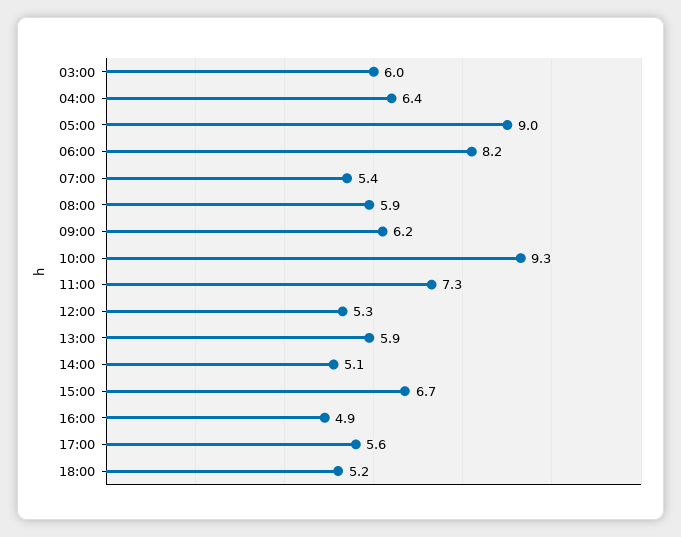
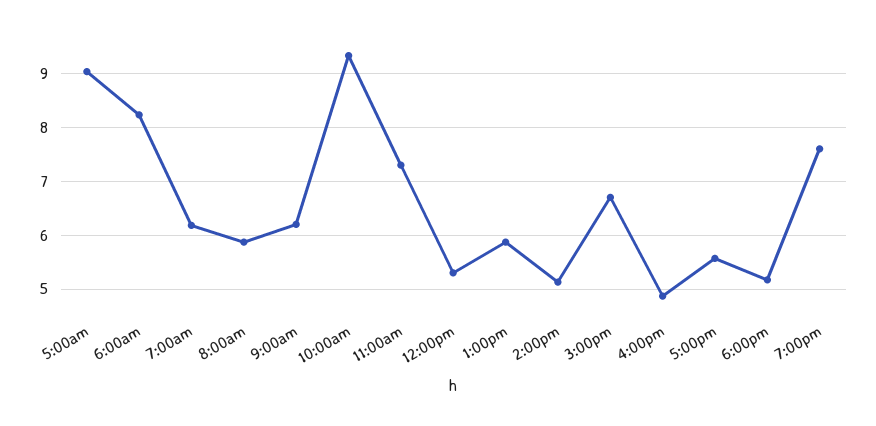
03:00: 6 -> none
04:00: 6.4 -> none
07:00: 5.4 -> 6.2
7:00pm: none -> 7.6

